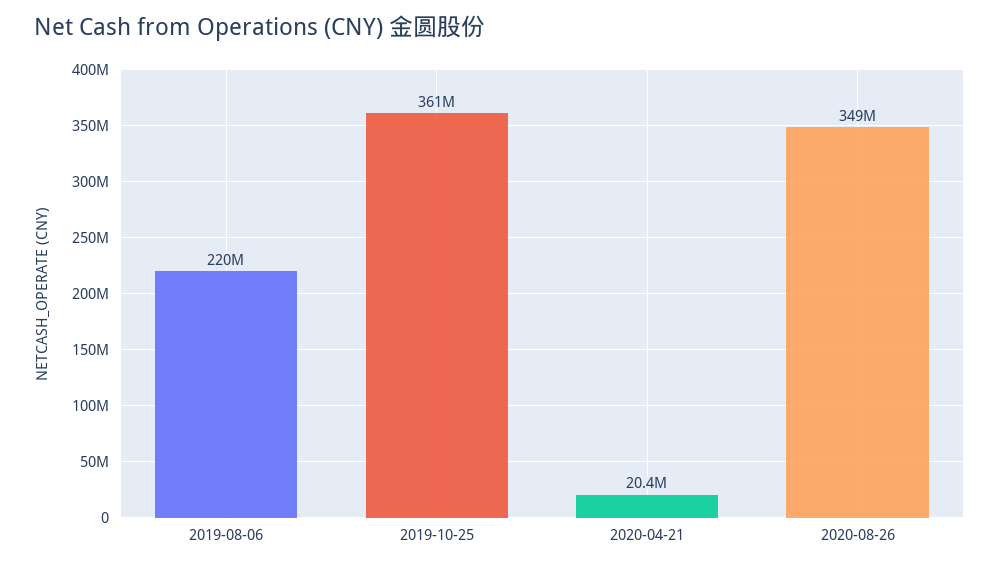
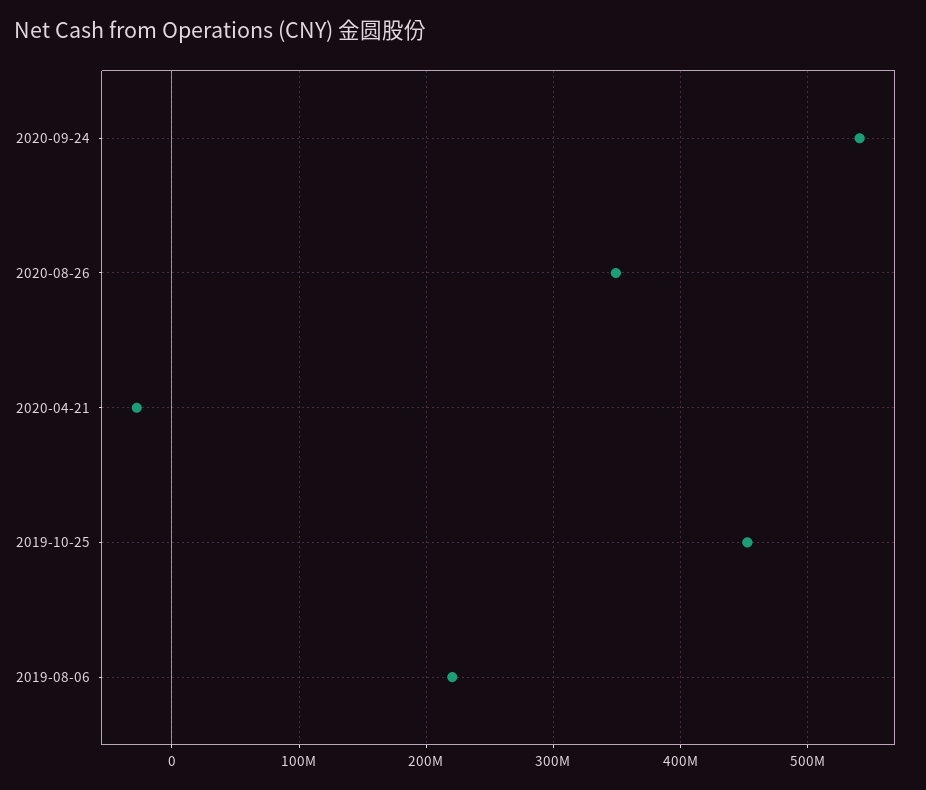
2019-10-25: 361000000 -> 450000000
2020-04-21: 20400000 -> -30000000
2020-09-24: none -> 540000000

